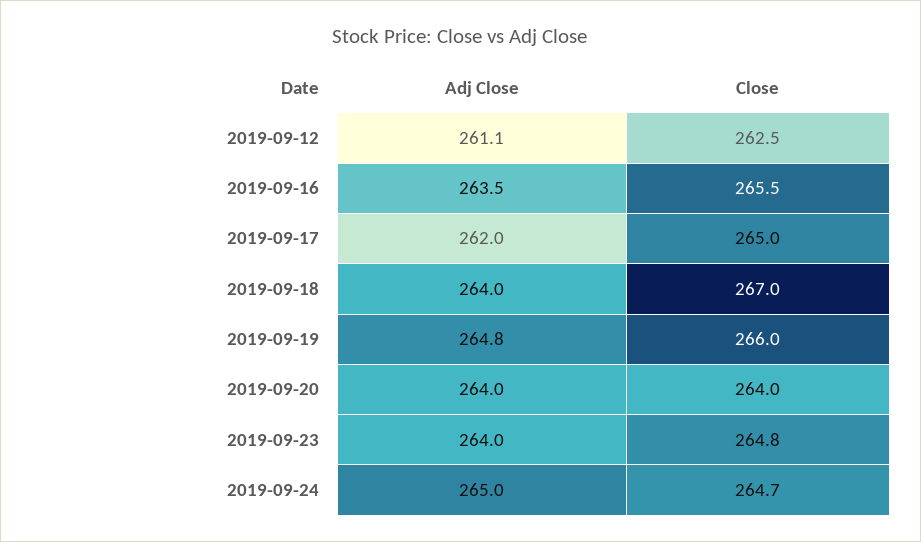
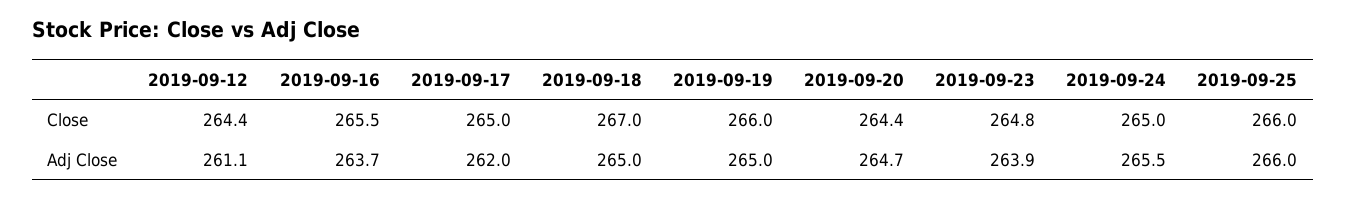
Close, 2019-09-12: 262.5 -> 264.4
Adj Close, 2019-09-16: 263.5 -> 263.7
Adj Close, 2019-09-18: 264 -> 265
Adj Close, 2019-09-19: 264.8 -> 265
Adj Close, 2019-09-20: 264 -> 264.7
Close, 2019-09-20: 264 -> 264.4
Adj Close, 2019-09-23: 264 -> 263.9
Adj Close, 2019-09-24: 265 -> 265.5
Close, 2019-09-24: 264.7 -> 265
Close, 2019-09-25: none -> 266
Adj Close, 2019-09-25: none -> 266

